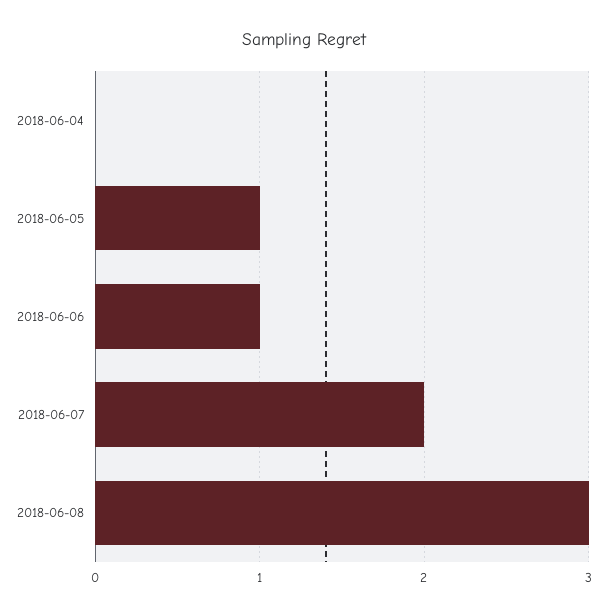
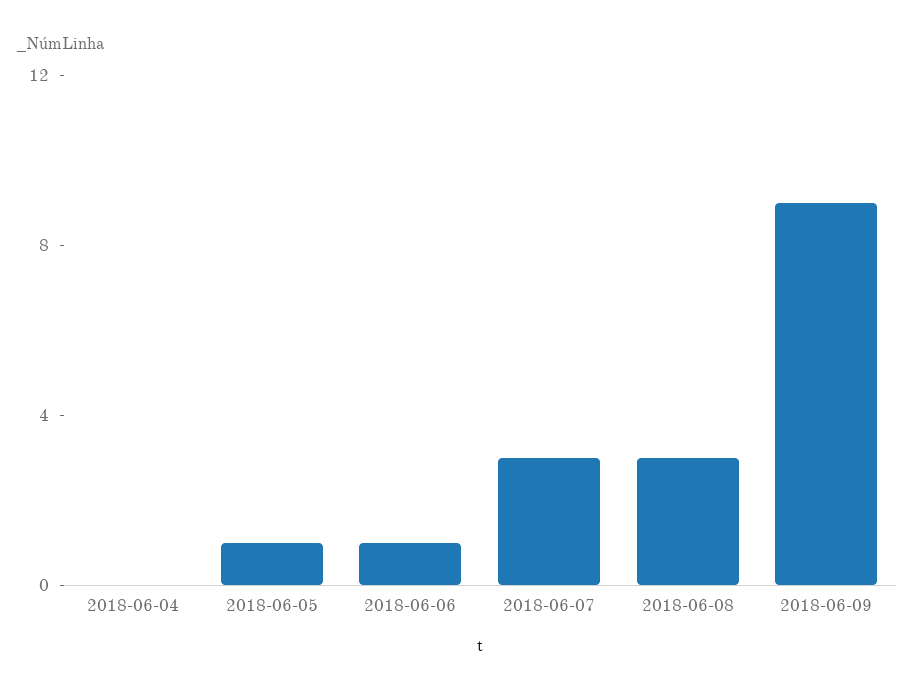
2018-06-07: 2 -> 3
2018-06-09: none -> 9

